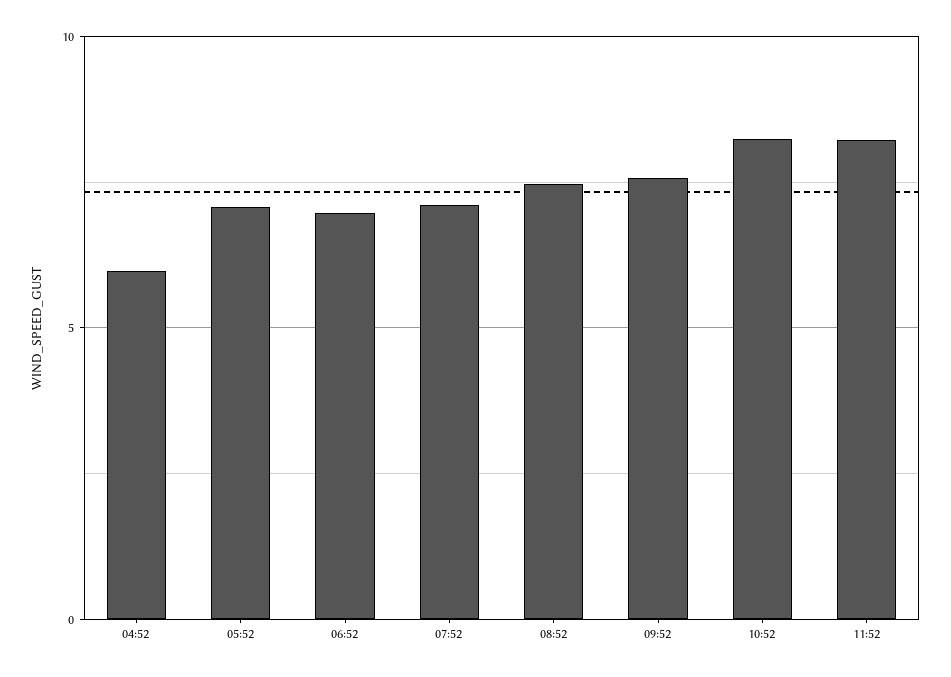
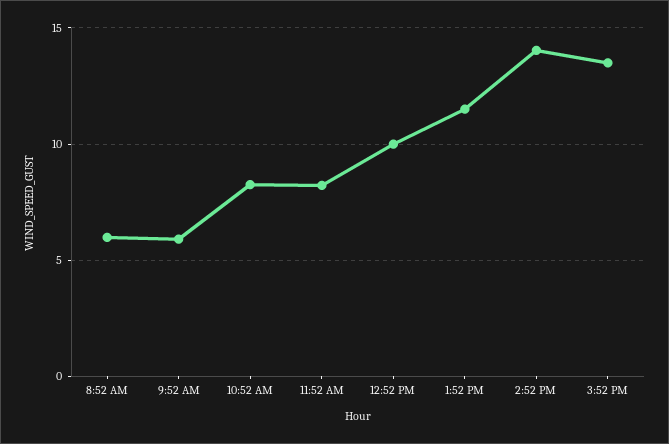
04:52: 6 -> none
05:52: 7 -> none
06:52: 7 -> none
07:52: 7 -> none
08:52: 7.5 -> 6
09:52: 7.5 -> 6
12:52 PM: none -> 10
1:52 PM: none -> 11.5
2:52 PM: none -> 14
3:52 PM: none -> 13.5

